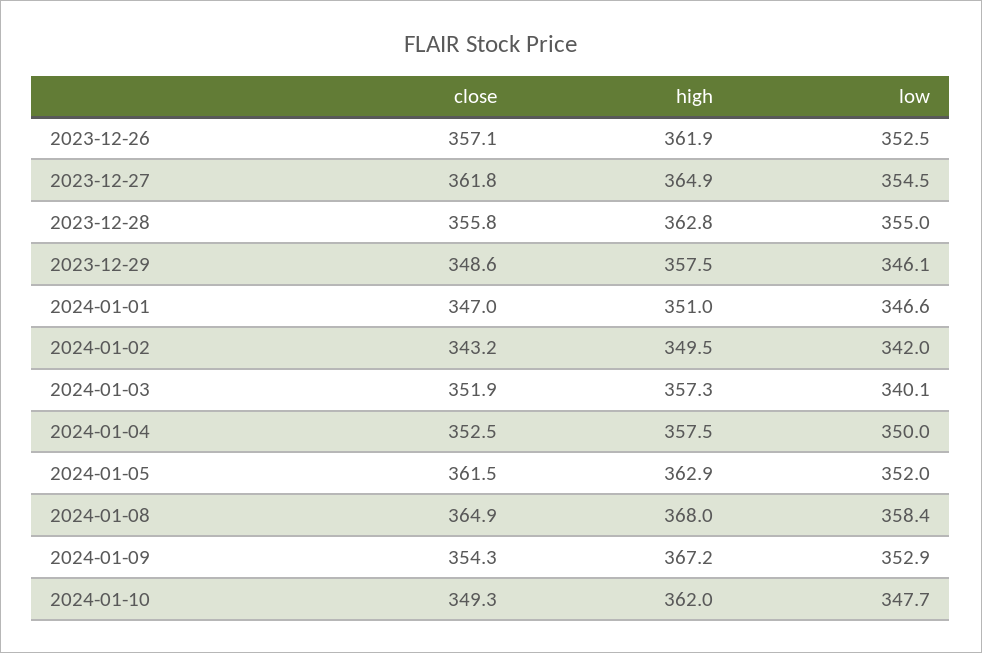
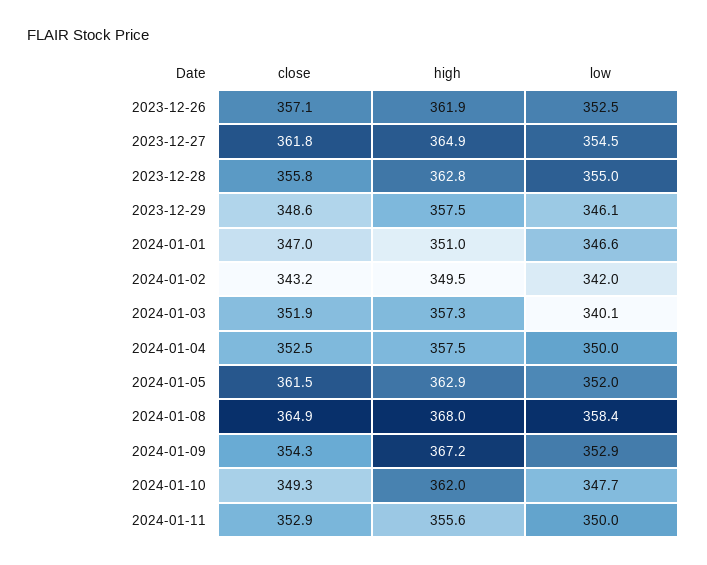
close, 2024-01-11: none -> 352.9
high, 2024-01-11: none -> 355.6
low, 2024-01-11: none -> 350

